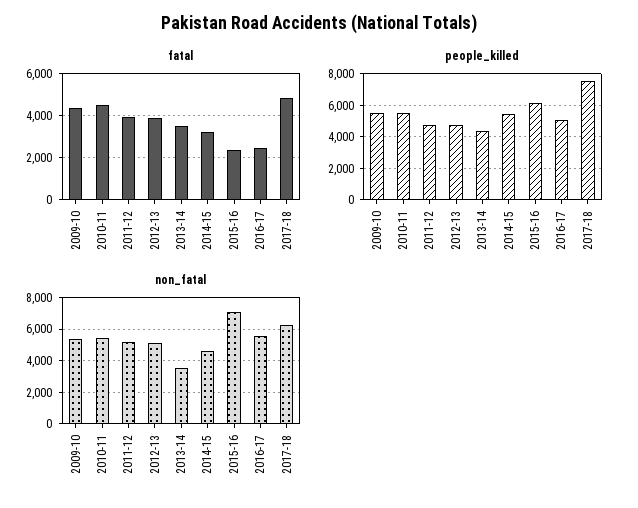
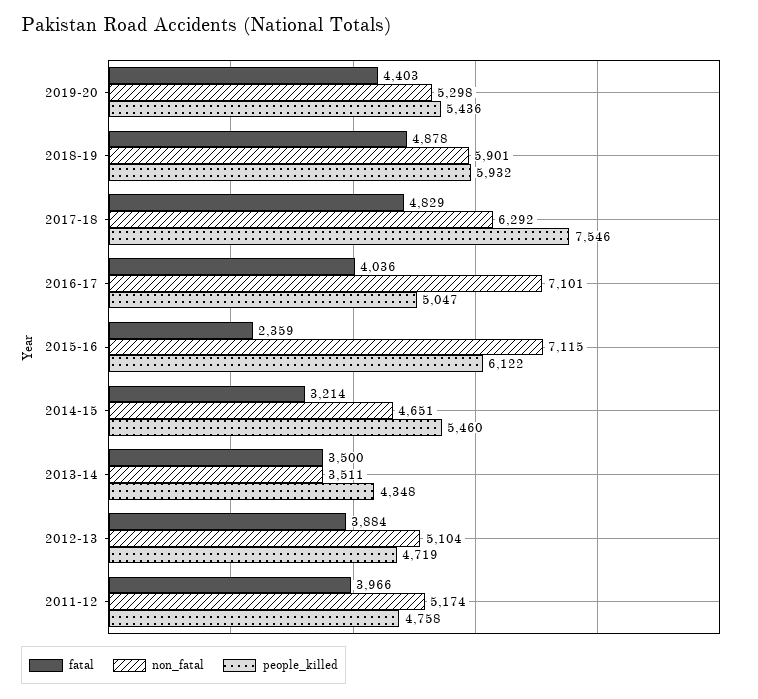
fatal, 2009-10: 4500 -> none
fatal, 2010-11: 4500 -> none
fatal, 2016-17: 2500 -> 4036
people_killed, 2009-10: 5500 -> none
people_killed, 2010-11: 5500 -> none
non_fatal, 2009-10: 5500 -> none
non_fatal, 2010-11: 5500 -> none
non_fatal, 2016-17: 5500 -> 7101
fatal, 2019-20: none -> 4403
non_fatal, 2019-20: none -> 5298
people_killed, 2019-20: none -> 5436
fatal, 2018-19: none -> 4878
non_fatal, 2018-19: none -> 5901
people_killed, 2018-19: none -> 5932

